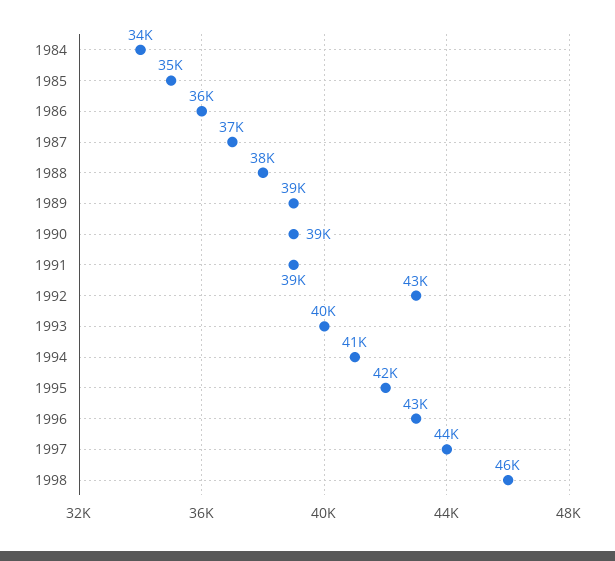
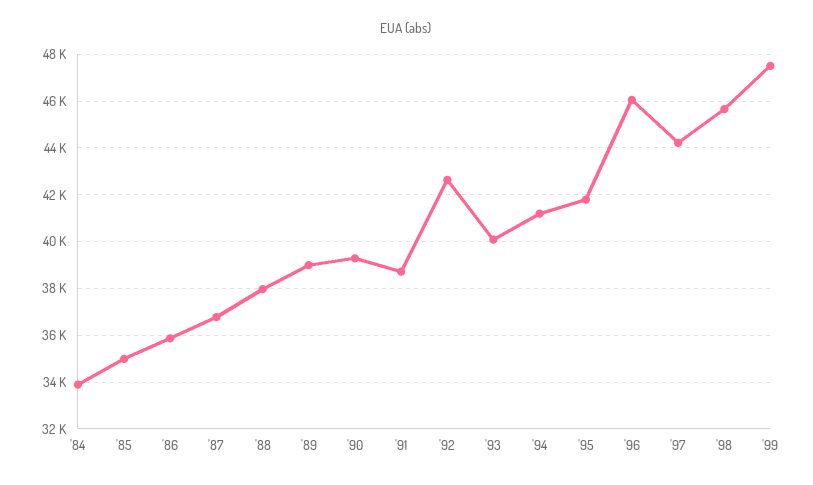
1996: 43000 -> 46000
'99: none -> 47500

